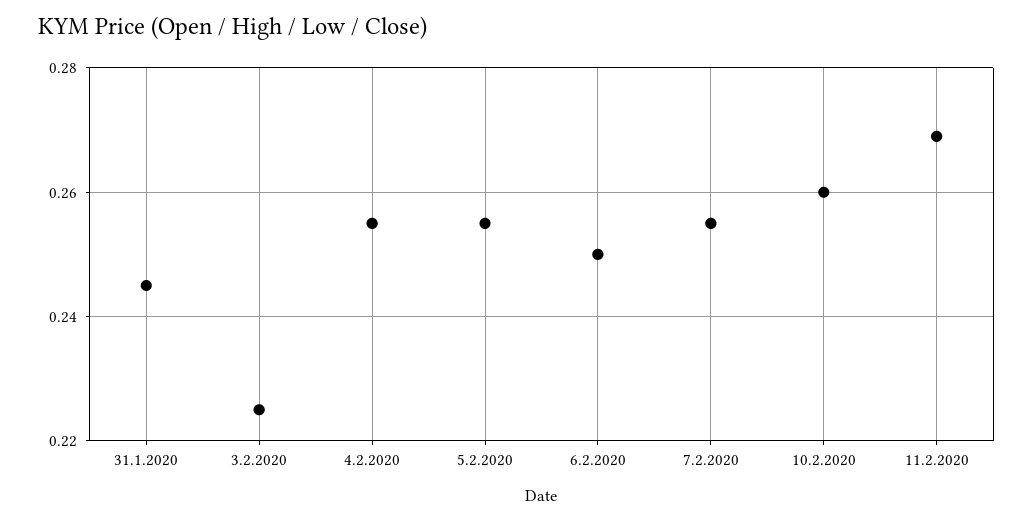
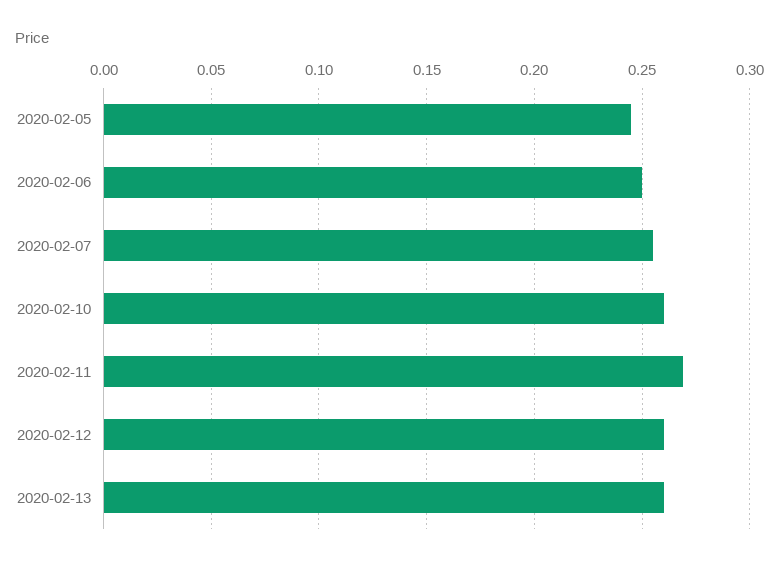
31.1.2020: 0.245 -> none
3.2.2020: 0.225 -> none
4.2.2020: 0.255 -> none
5.2.2020: 0.255 -> 0.245
2020-02-12: none -> 0.26
2020-02-13: none -> 0.26

